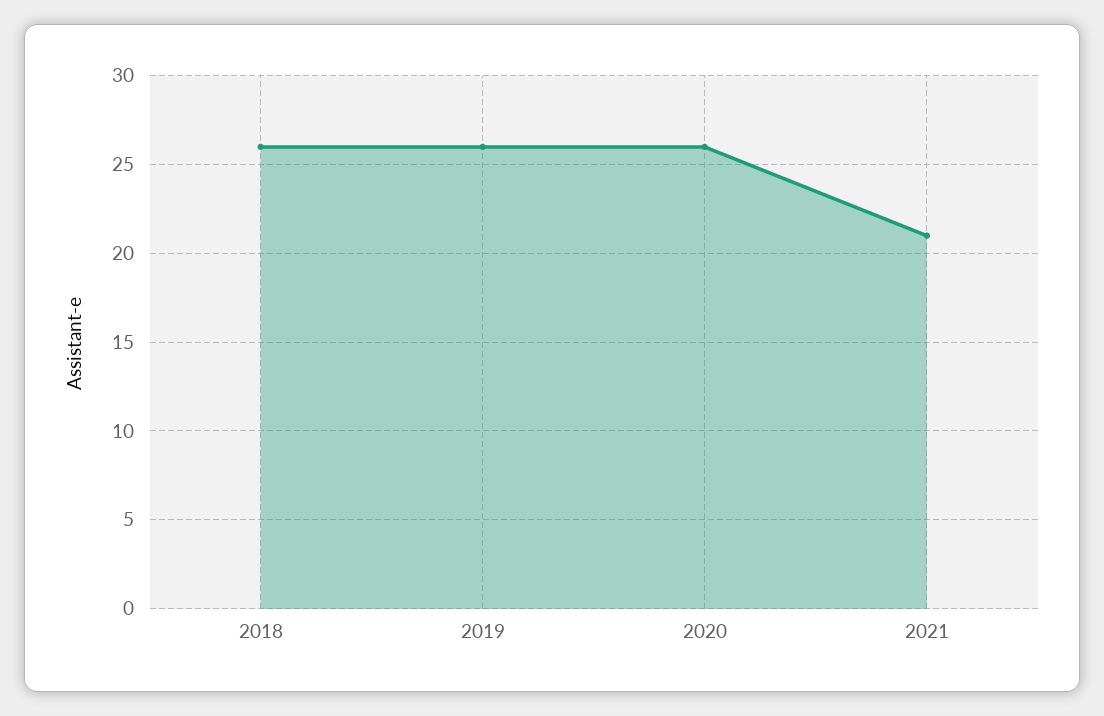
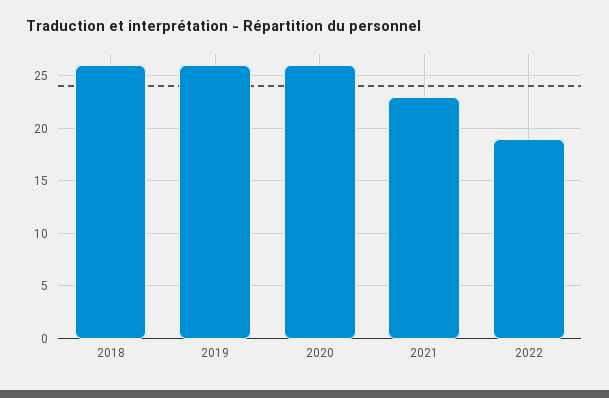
2021: 21 -> 23
2022: none -> 19

